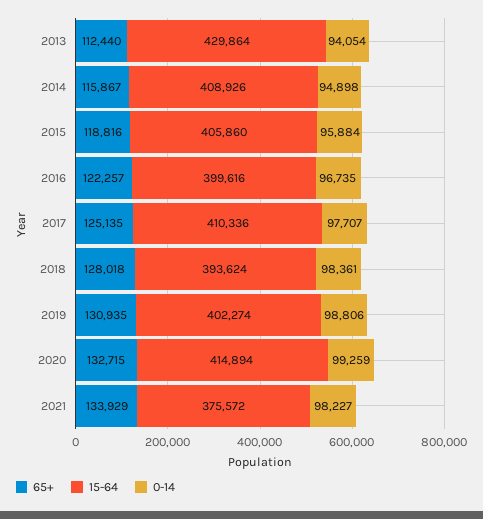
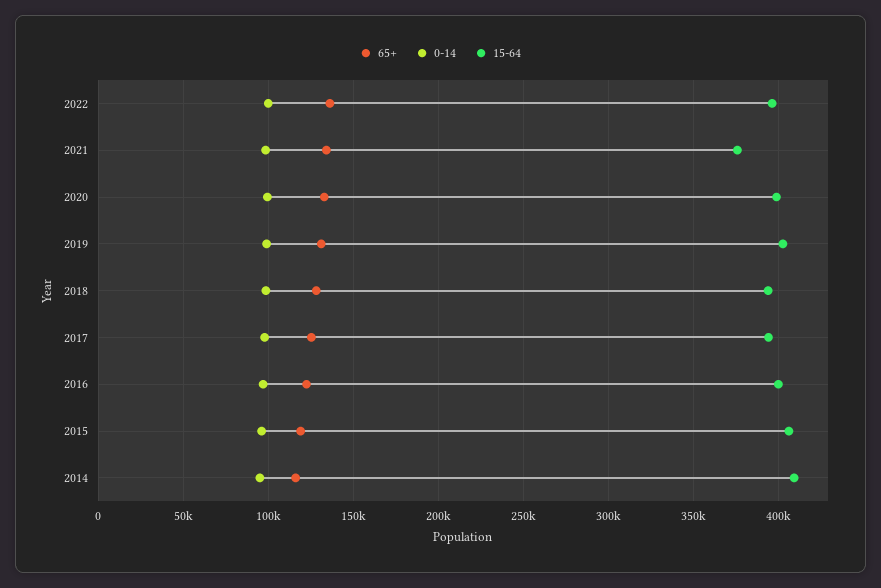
65+, 2013: 112440 -> none
15-64, 2013: 429864 -> none
0-14, 2013: 94054 -> none
15-64, 2017: 410336 -> 395000
15-64, 2020: 414894 -> 400000
65+, 2022: none -> 135000
0-14, 2022: none -> 100000
15-64, 2022: none -> 395000

